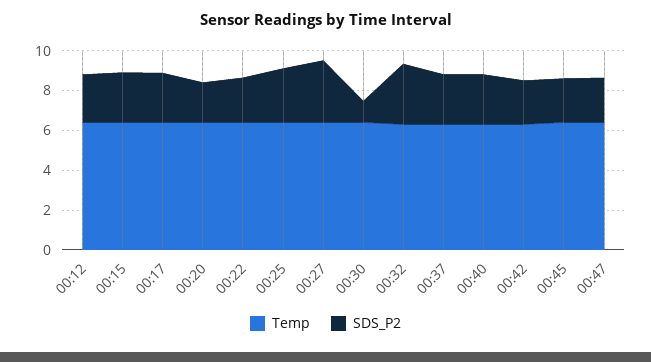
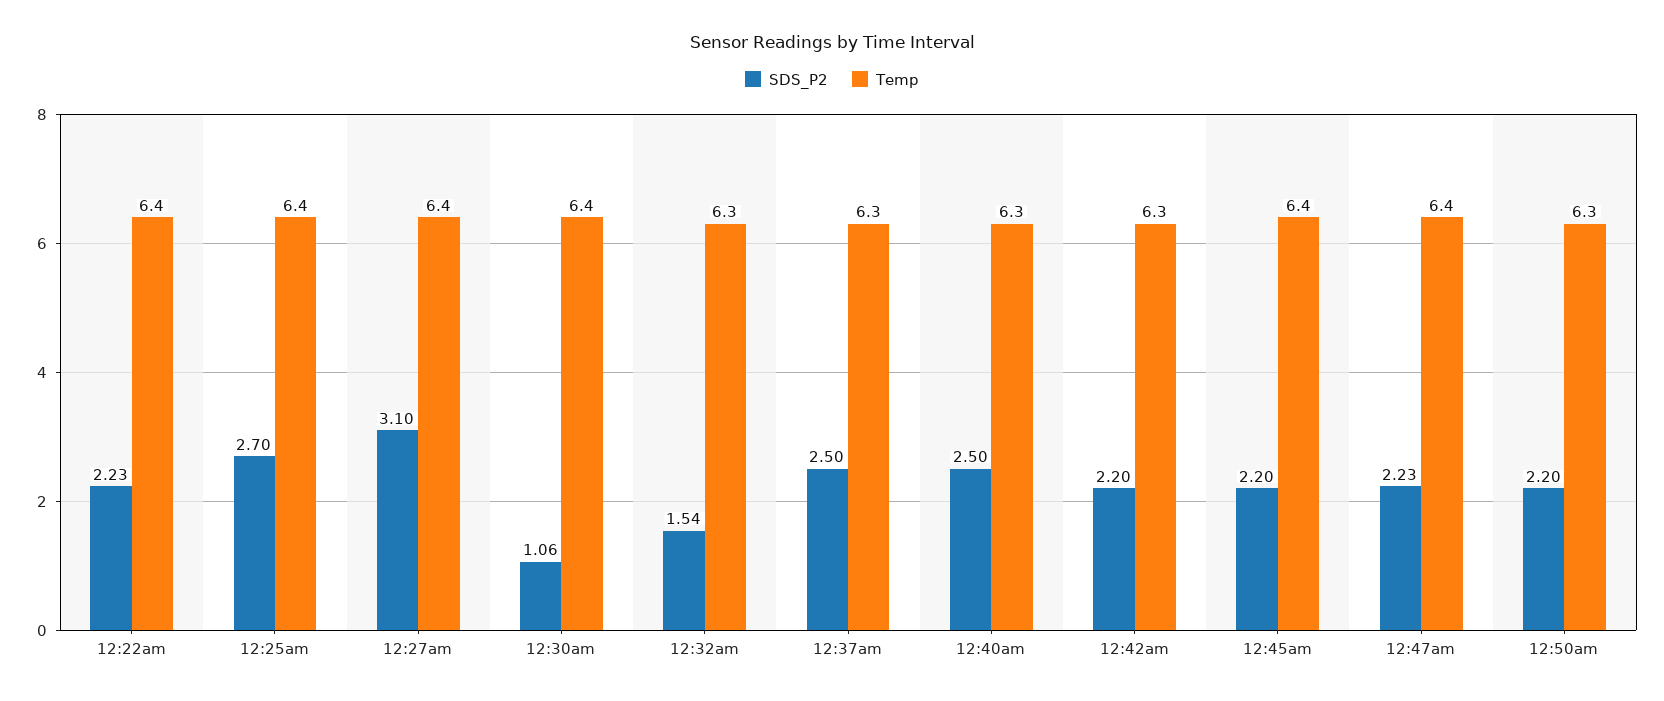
Temp, 00:12: 6.5 -> none
SDS_P2, 00:12: 2.5 -> none
Temp, 00:15: 6.5 -> none
SDS_P2, 00:15: 2.5 -> none
Temp, 00:17: 6.5 -> none
SDS_P2, 00:17: 2.5 -> none
Temp, 00:20: 6.5 -> none
SDS_P2, 00:20: 2 -> none
SDS_P2, 00:32: 3 -> 1.54
SDS_P2, 12:50am: none -> 2.2
Temp, 12:50am: none -> 6.3

